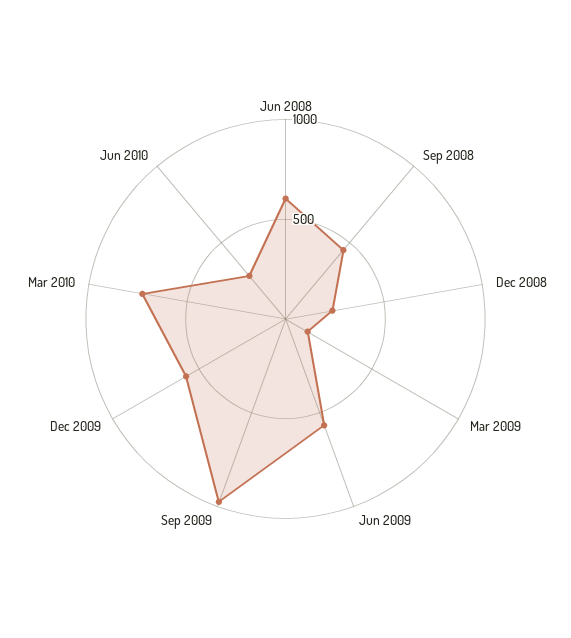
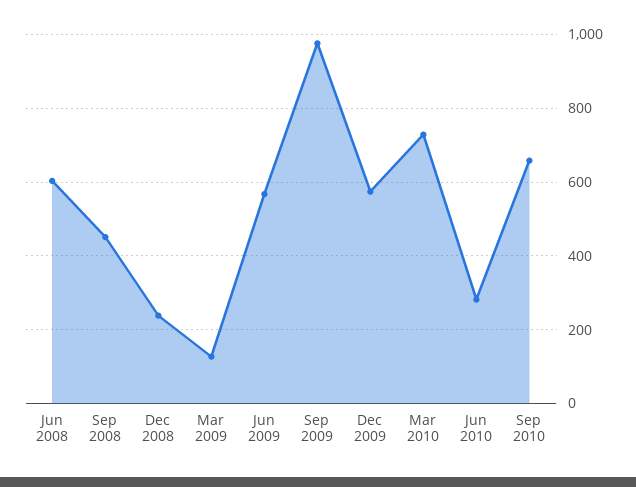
Sep 2010: none -> 660

